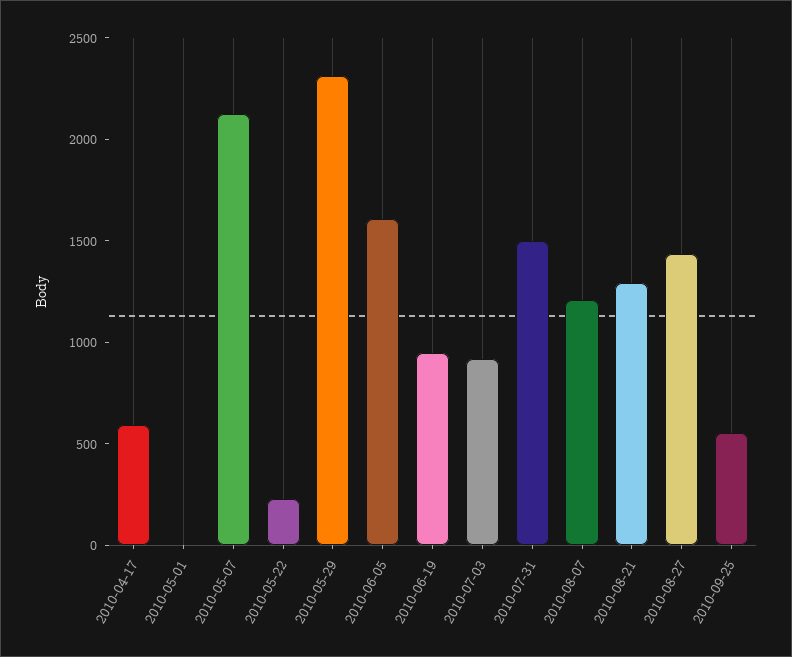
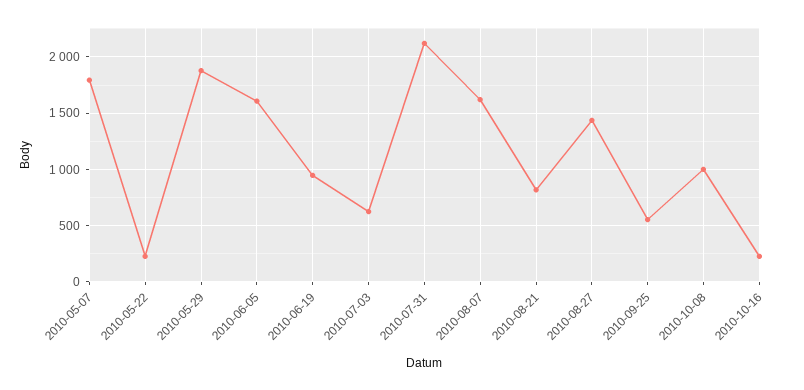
2010-04-17: 600 -> none
2010-05-01: 0 -> none
2010-05-07: 2100 -> 1800
2010-05-29: 2300 -> 1900
2010-07-03: 900 -> 600
2010-07-31: 1500 -> 2100
2010-08-07: 1200 -> 1600
2010-08-21: 1300 -> 800
2010-10-08: none -> 1000
2010-10-16: none -> 200

